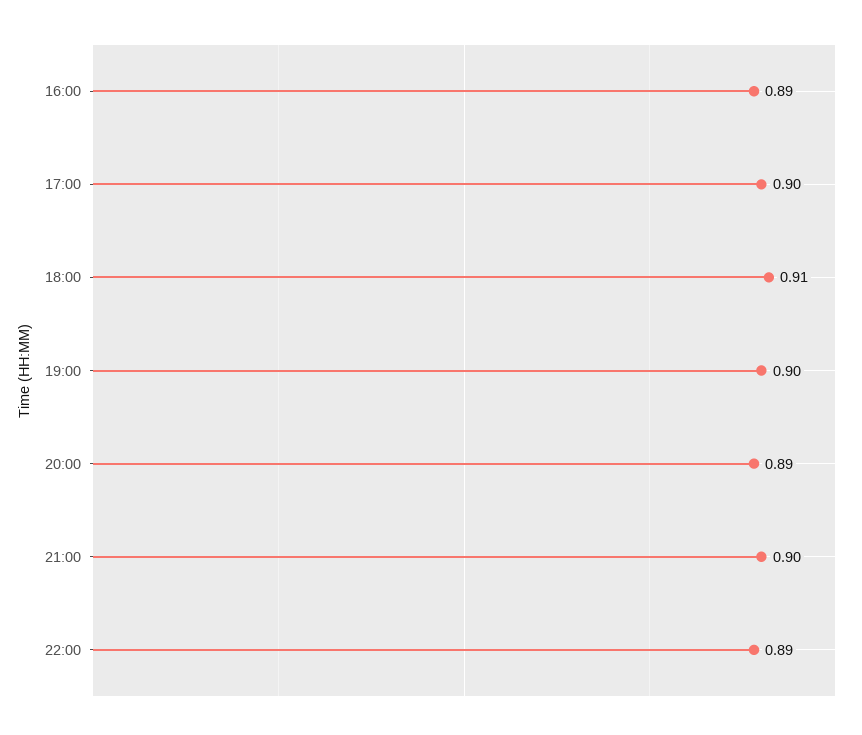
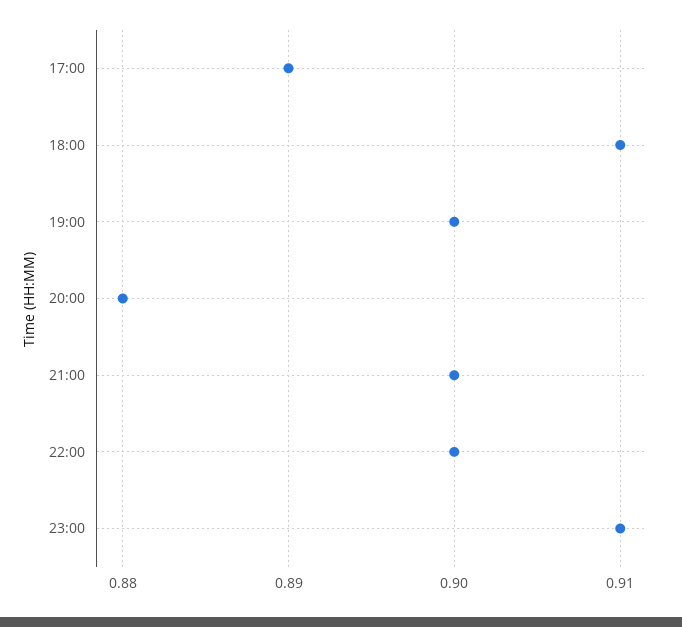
16:00: 0.89 -> none
17:00: 0.9 -> 0.89
20:00: 0.89 -> 0.88
22:00: 0.89 -> 0.9
23:00: none -> 0.91

